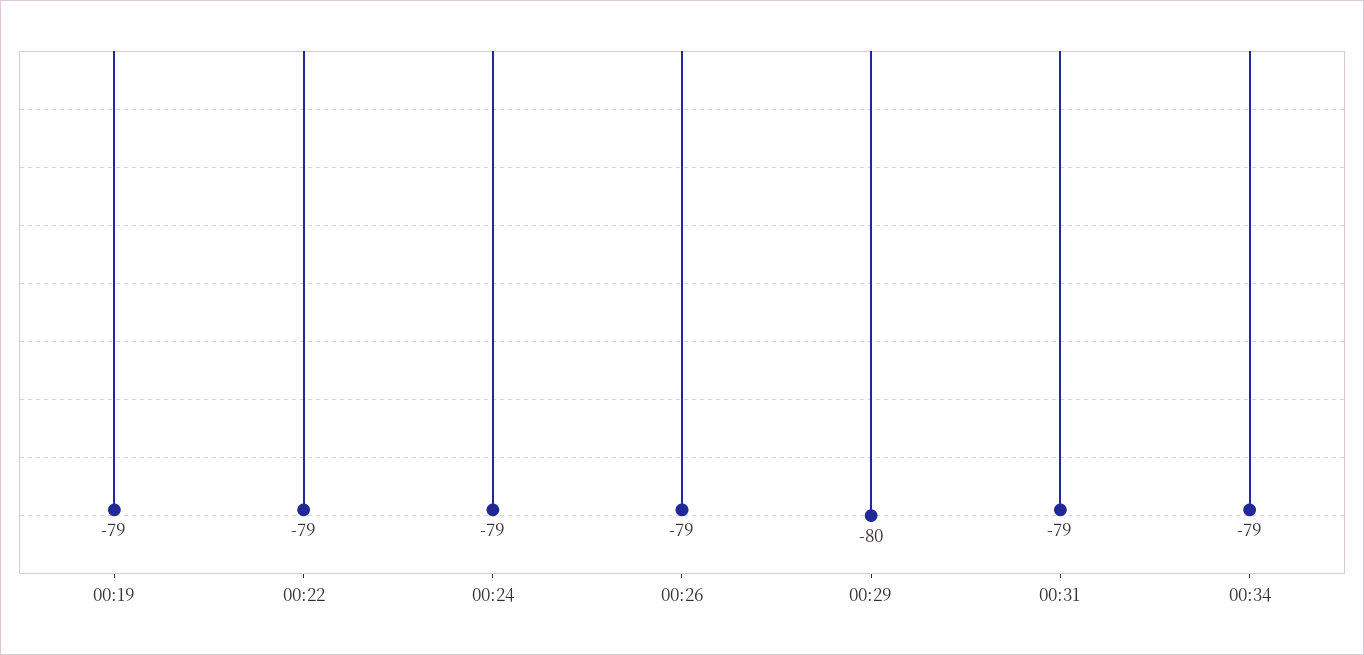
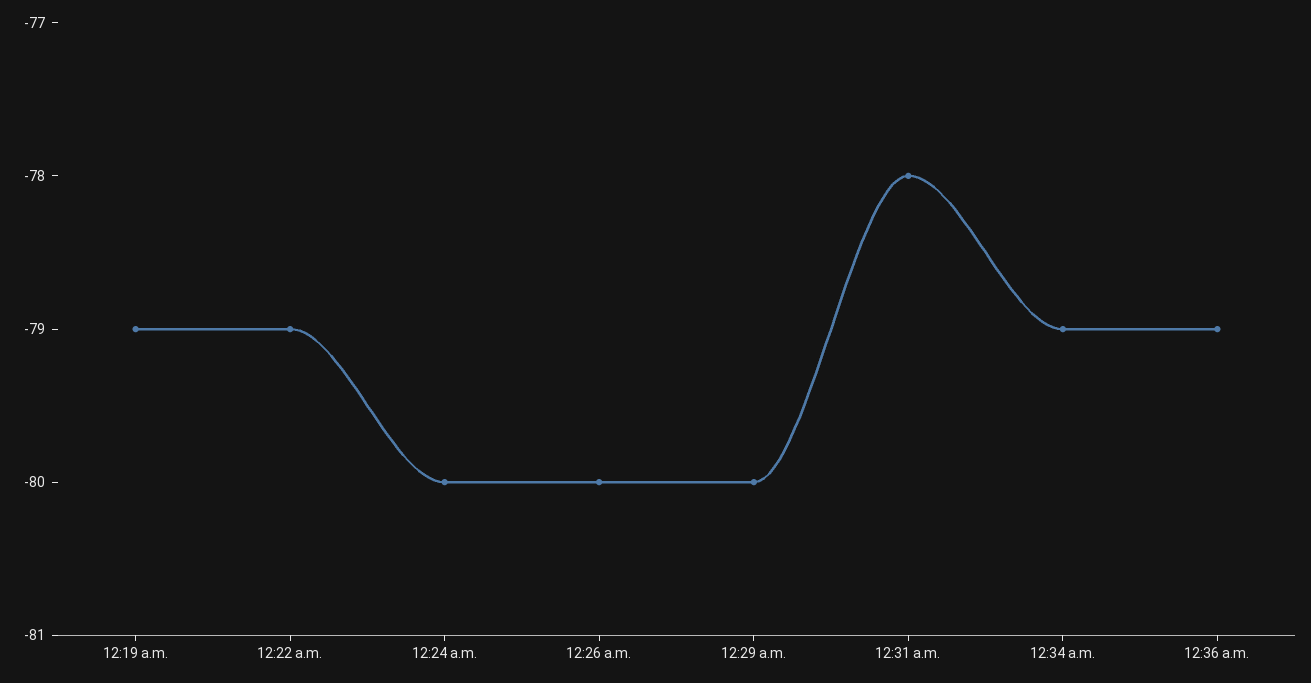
00:24: -79 -> -80
00:26: -79 -> -80
00:31: -79 -> -78
12:36 a.m.: none -> -79

